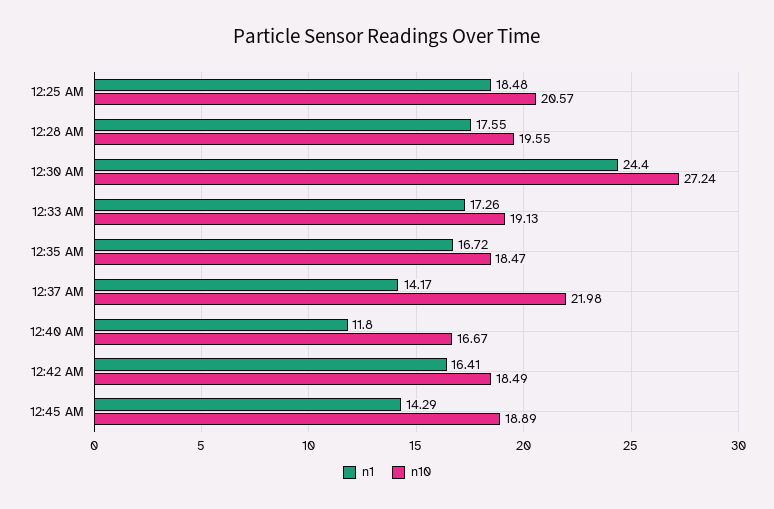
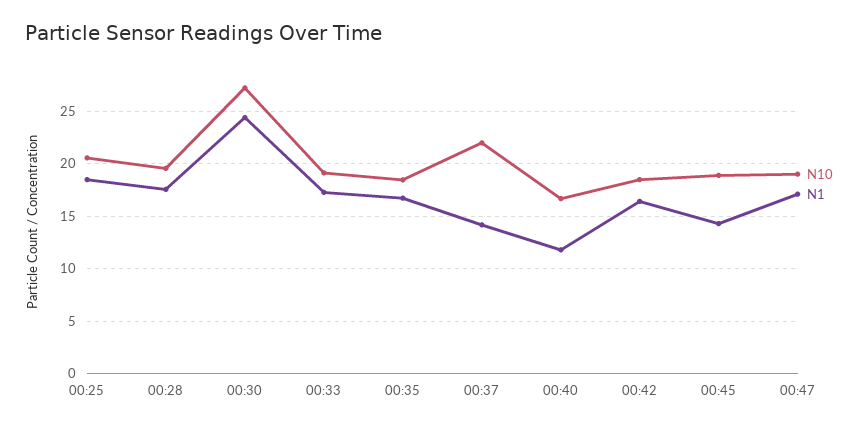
n10, 00:47: none -> 19
n1, 00:47: none -> 17

